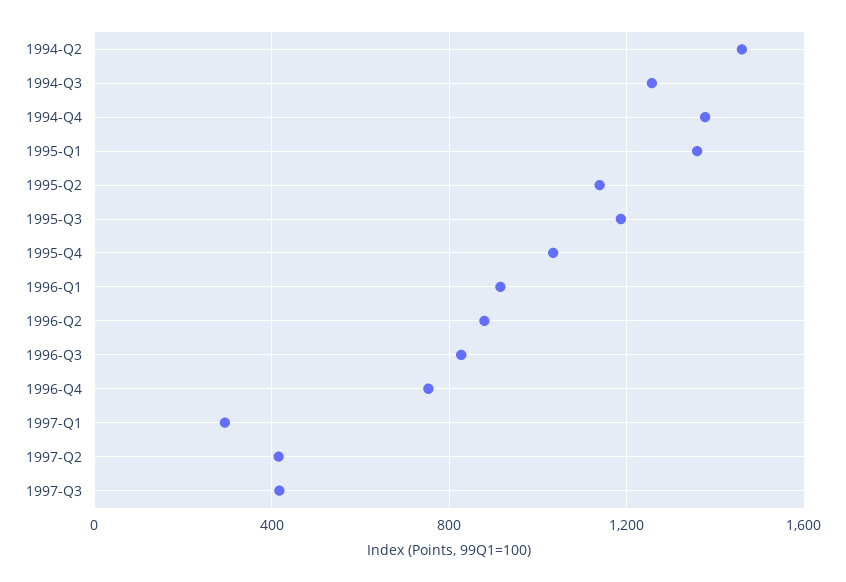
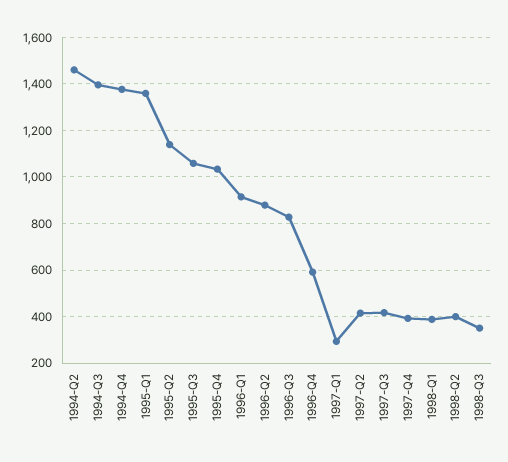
1994-Q3: 1250 -> 1400
1995-Q3: 1200 -> 1050
1996-Q4: 750 -> 600
1997-Q4: none -> 400
1998-Q1: none -> 400
1998-Q2: none -> 400
1998-Q3: none -> 350

